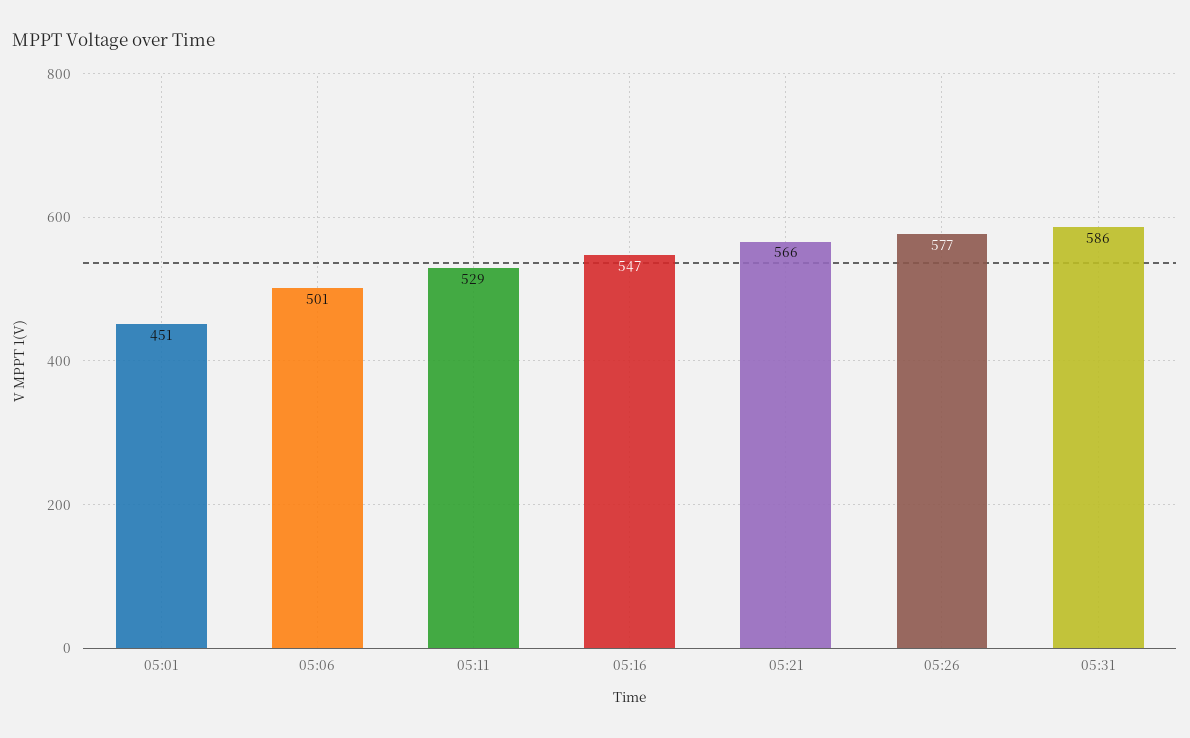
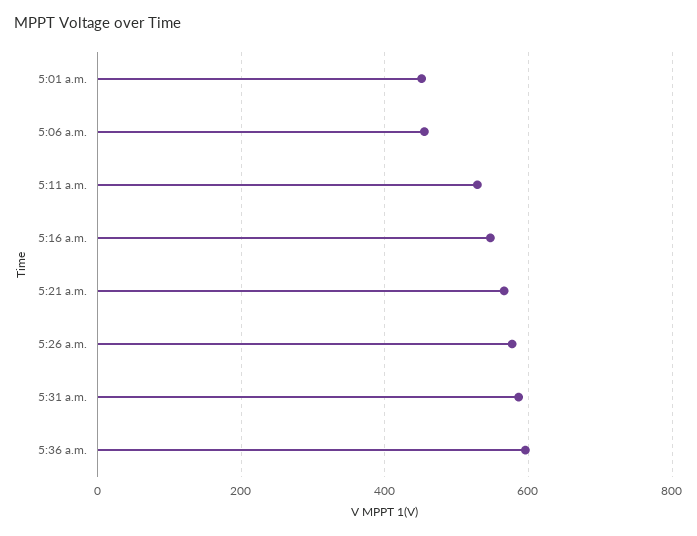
05:06: 501 -> 460
5:36 a.m.: none -> 600

